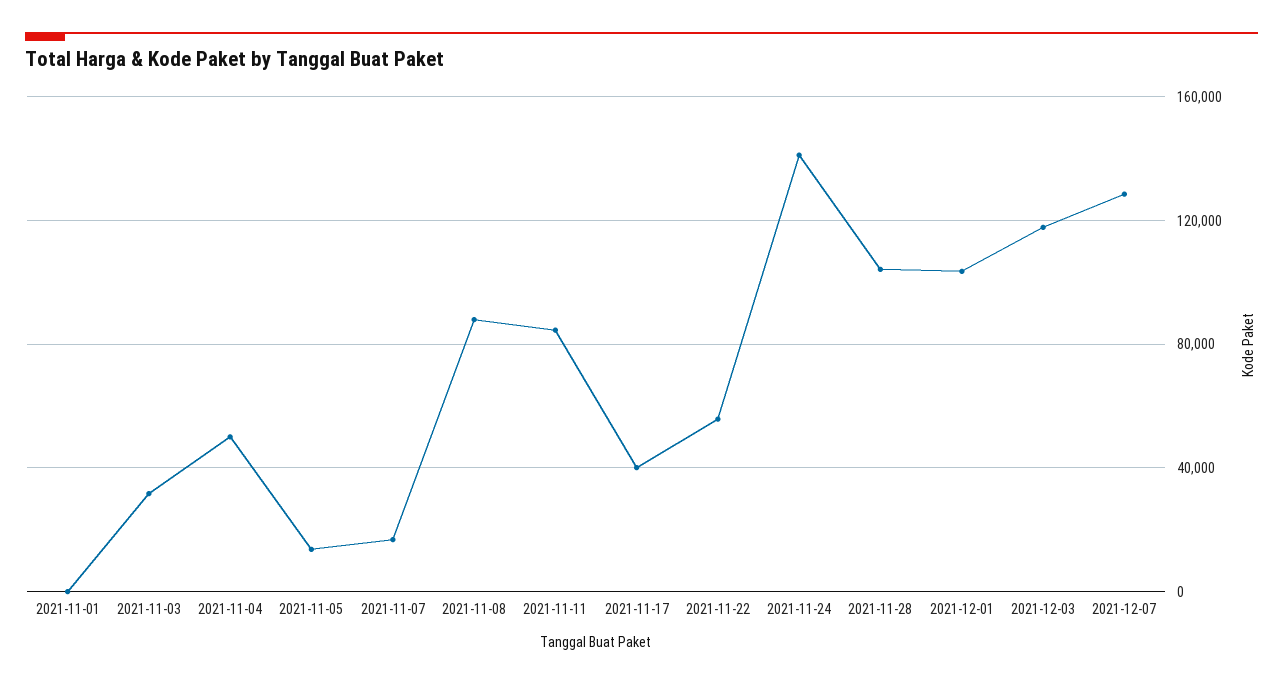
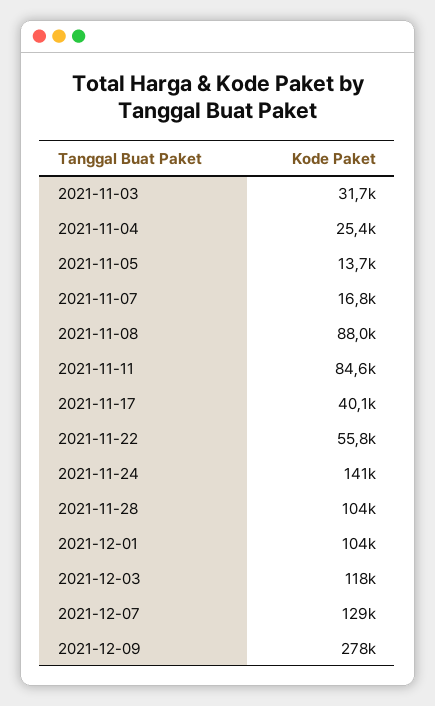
2021-11-01: 0 -> none
2021-11-04: 50000 -> 25400
2021-12-09: none -> 278000

